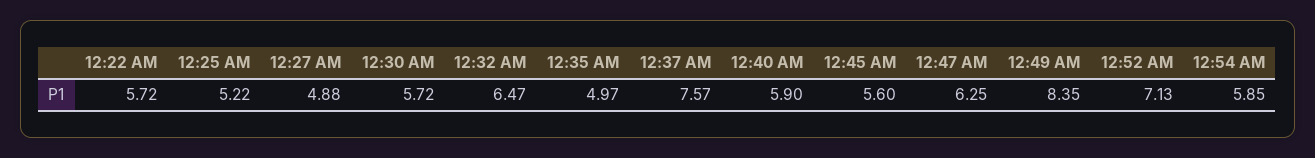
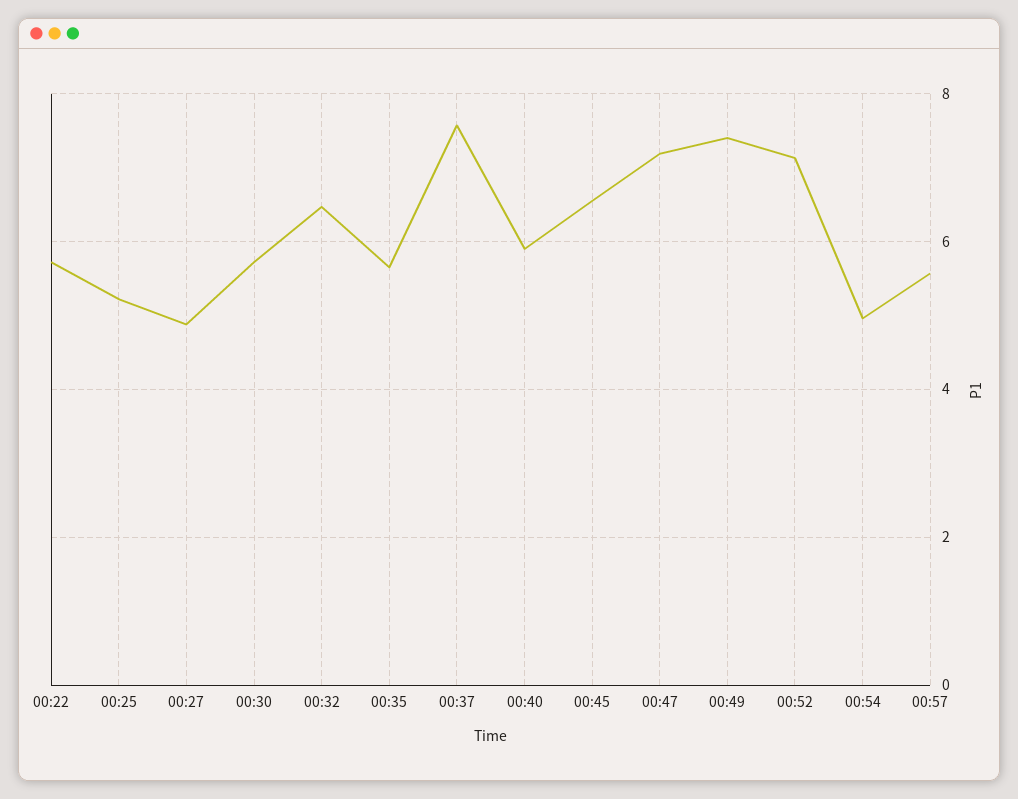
12:35 AM: 4.97 -> 5.6
12:45 AM: 5.6 -> 6.6
12:47 AM: 6.25 -> 7.2
12:49 AM: 8.35 -> 7.4
12:54 AM: 5.85 -> 5
00:57: none -> 5.6

